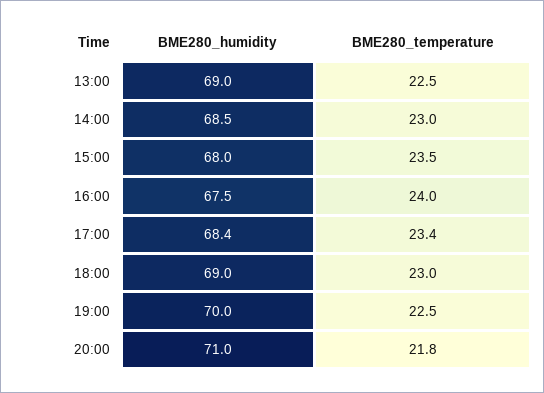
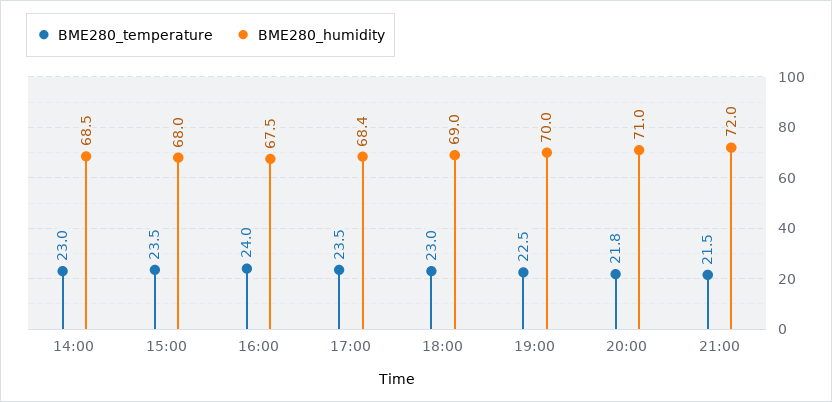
BME280_humidity, 13:00: 69 -> none
BME280_temperature, 13:00: 22.5 -> none
BME280_temperature, 17:00: 23.4 -> 23.5
BME280_temperature, 21:00: none -> 21.5
BME280_humidity, 21:00: none -> 72

